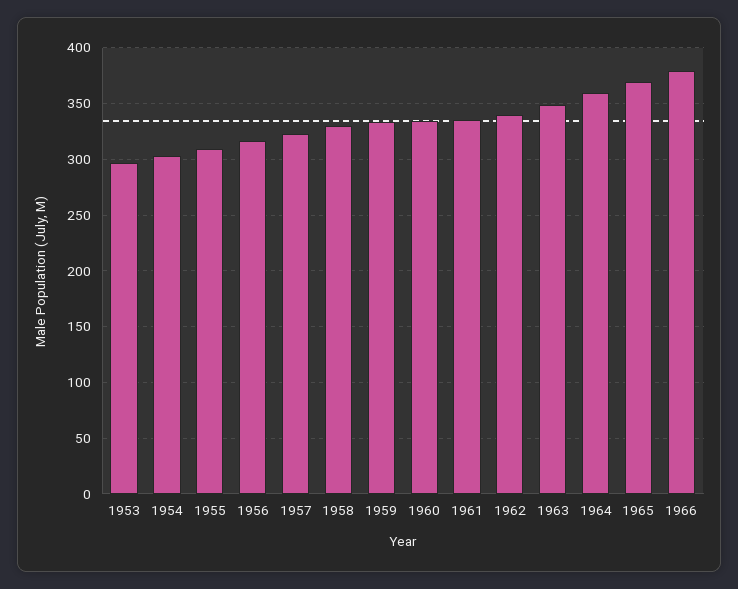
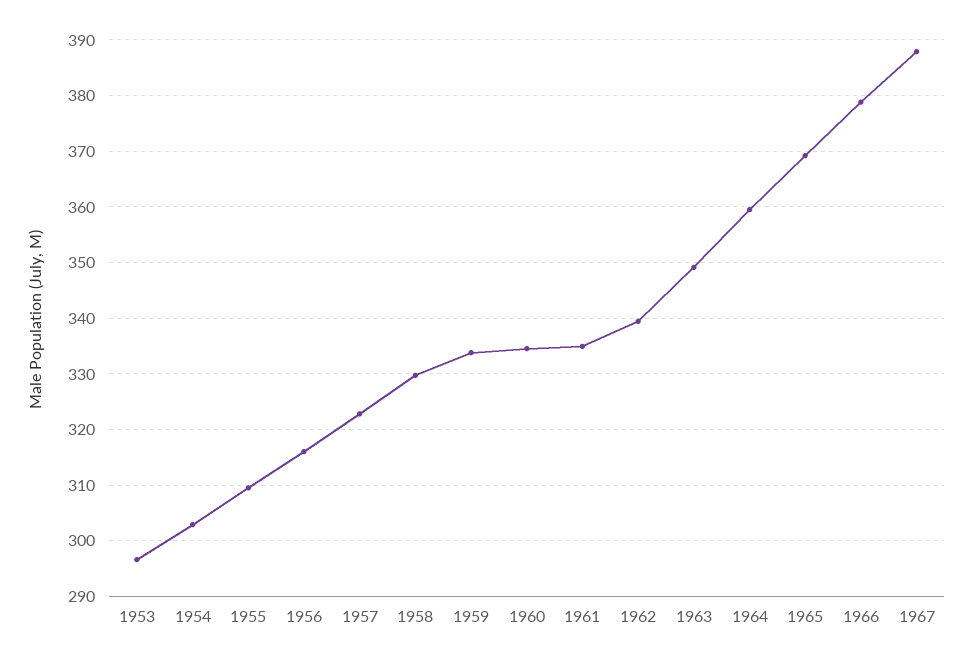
1967: none -> 388

